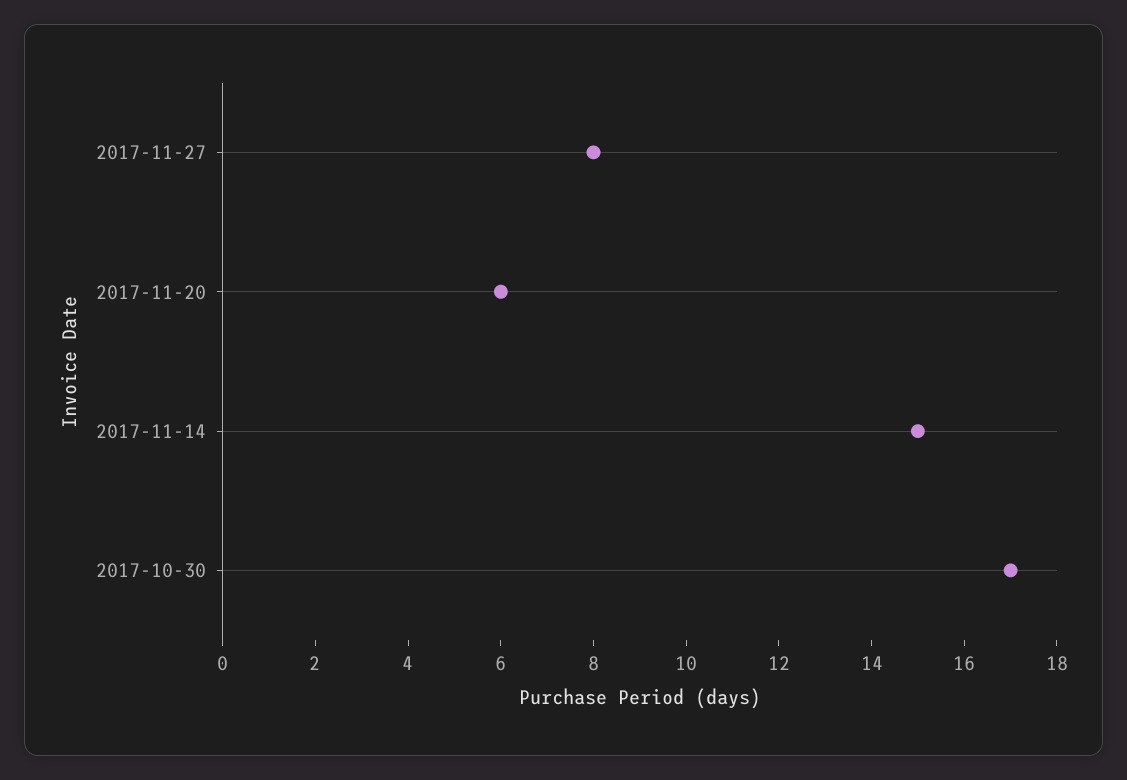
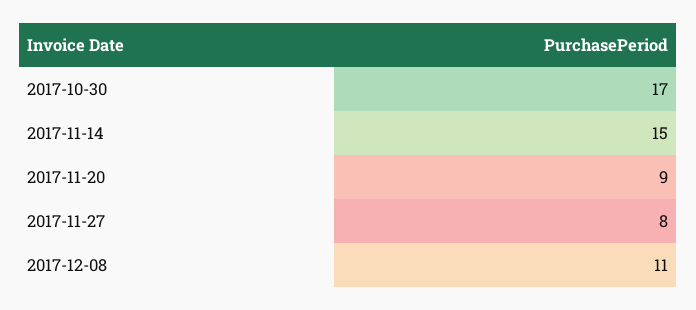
2017-11-20: 6 -> 9
2017-12-08: none -> 11

